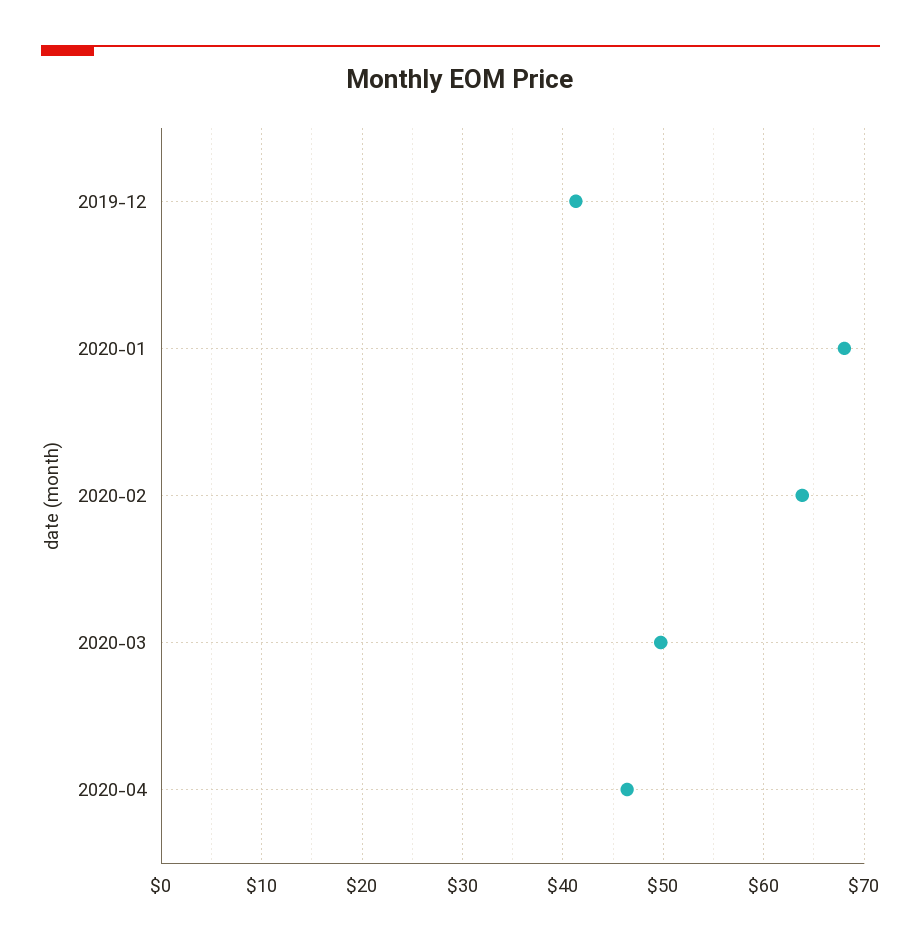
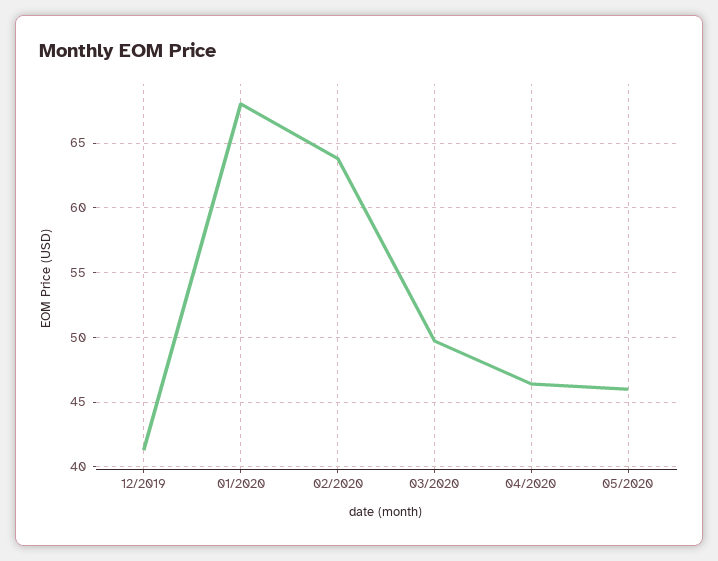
05/2020: none -> 46

